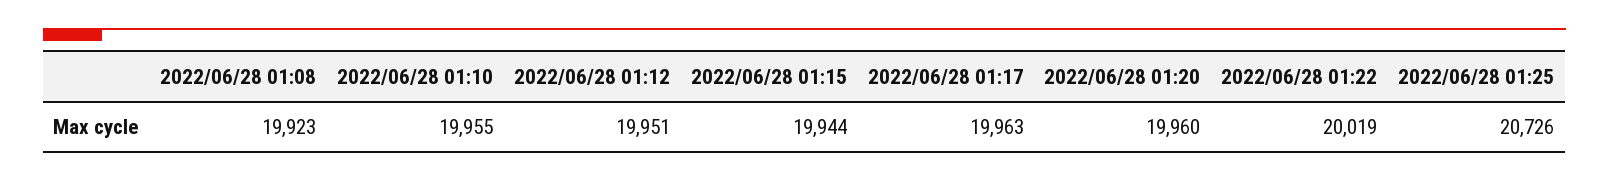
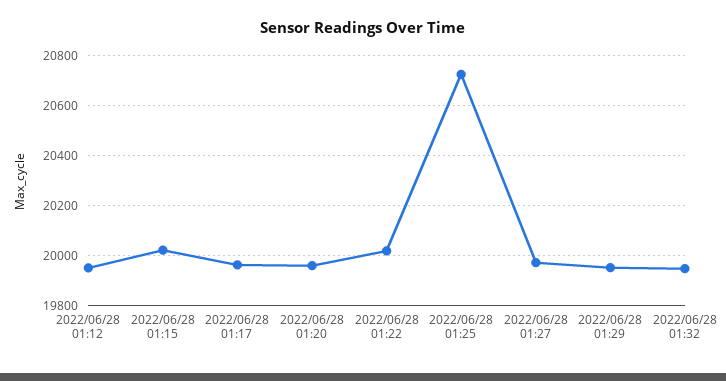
2022/06/28 01:08: 19923 -> none
2022/06/28 01:10: 19955 -> none
2022/06/28 01:15: 19944 -> 20025
2022/06/28 01:27: none -> 19975
2022/06/28 01:29: none -> 19950
2022/06/28 01:32: none -> 19950

